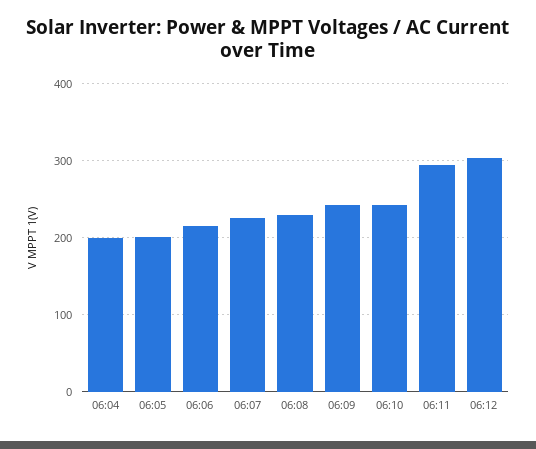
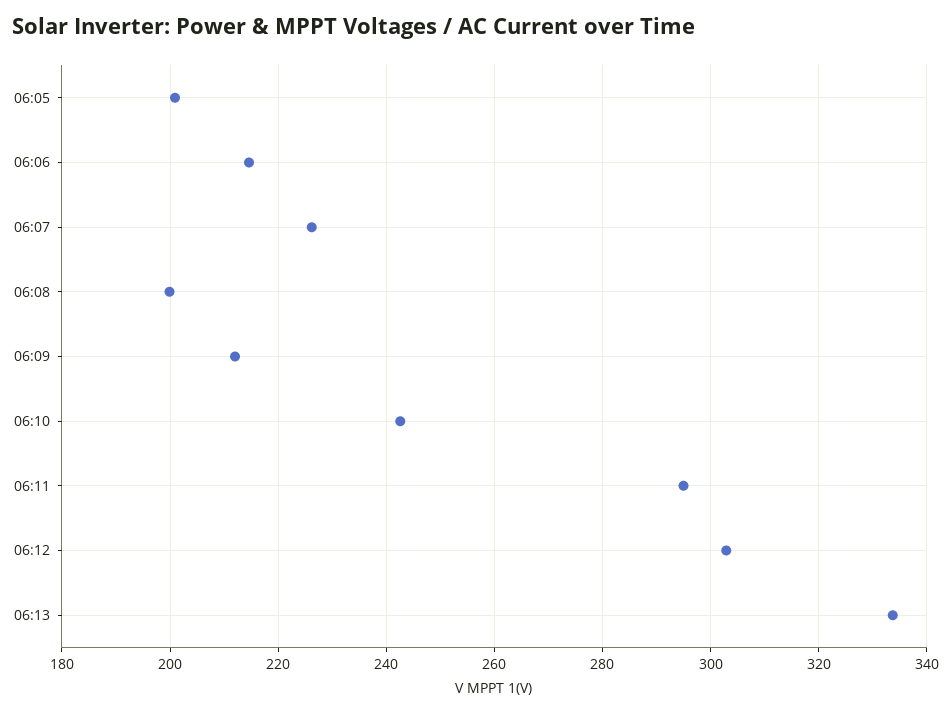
06:04: 200 -> none
06:08: 230 -> 200
06:09: 240 -> 212
06:13: none -> 334

